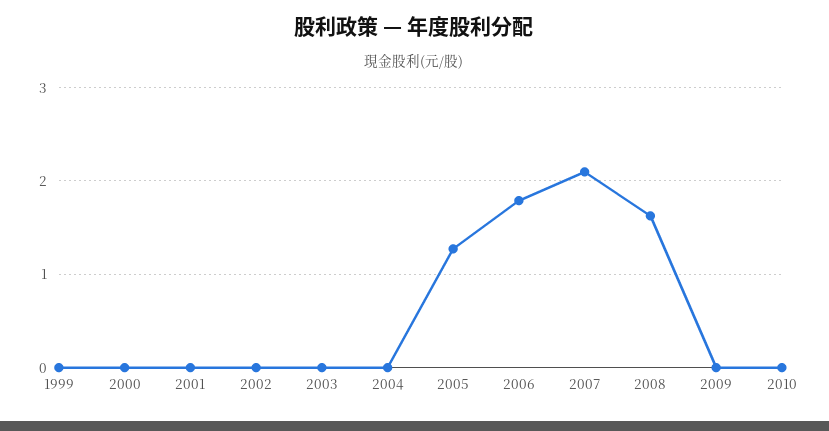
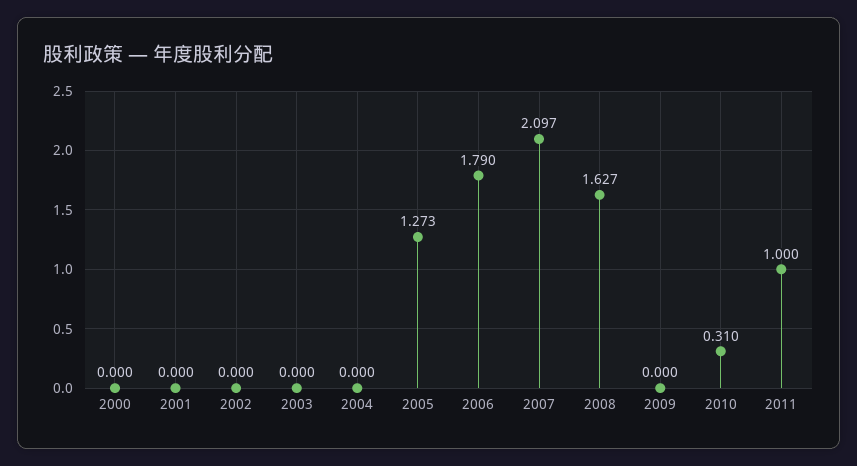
1999: 0 -> none
2010: 0 -> 0.31
2011: none -> 1

